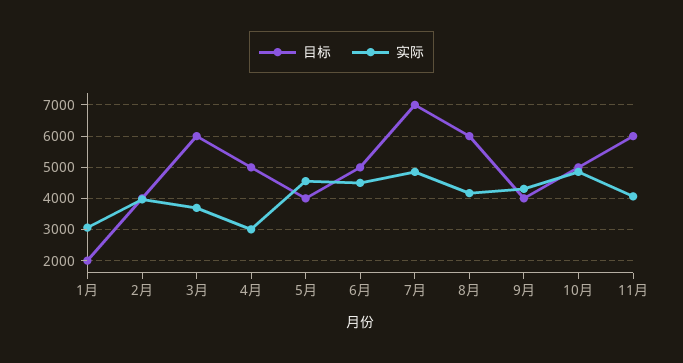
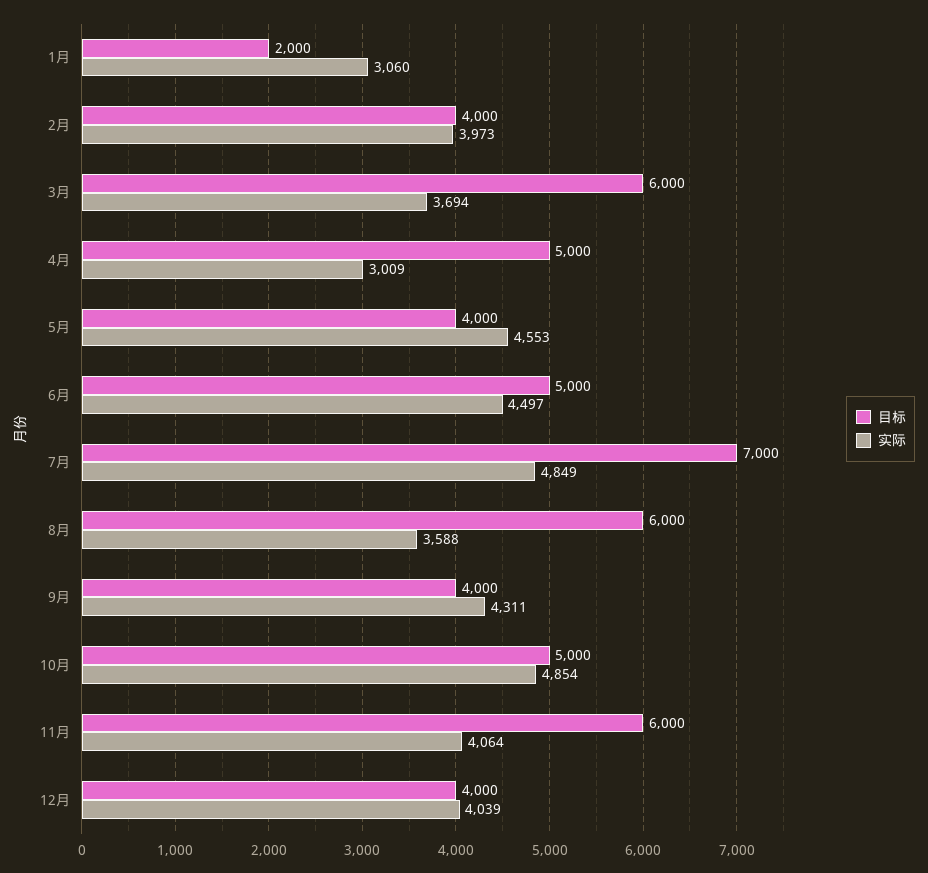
实际, 8月: 4200 -> 3588
目标, 12月: none -> 4000
实际, 12月: none -> 4039

